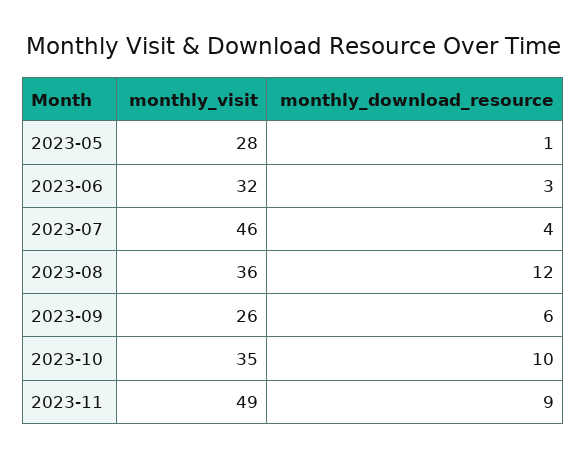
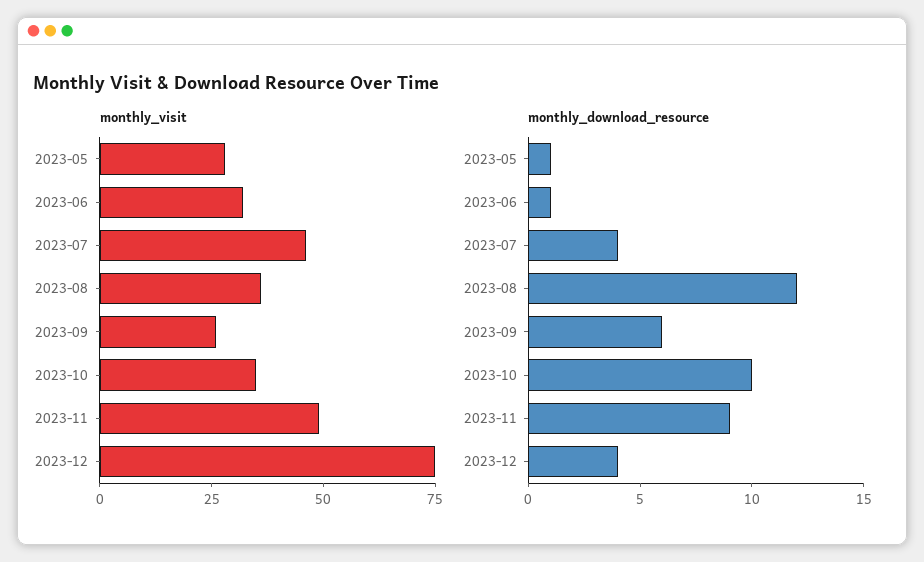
monthly_download_resource, 2023-06: 3 -> 1
monthly_visit, 2023-12: none -> 75
monthly_download_resource, 2023-12: none -> 4

